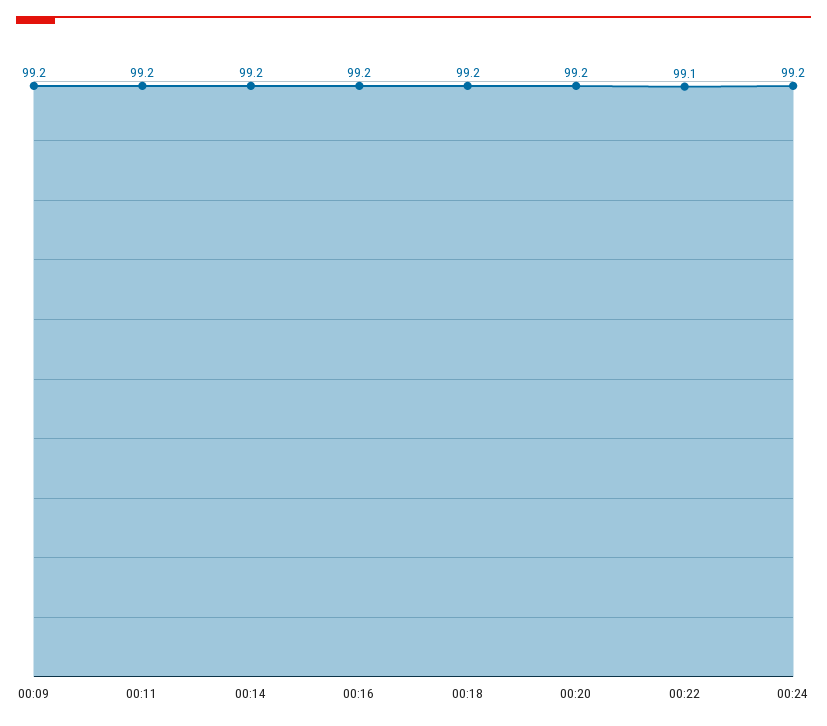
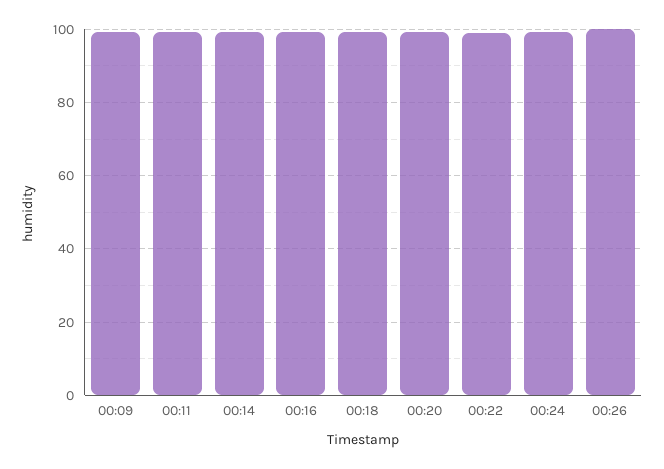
00:26: none -> 100

